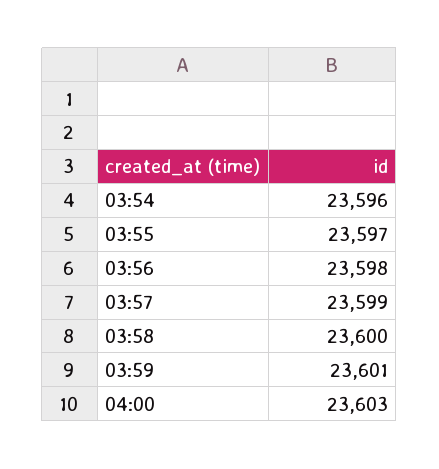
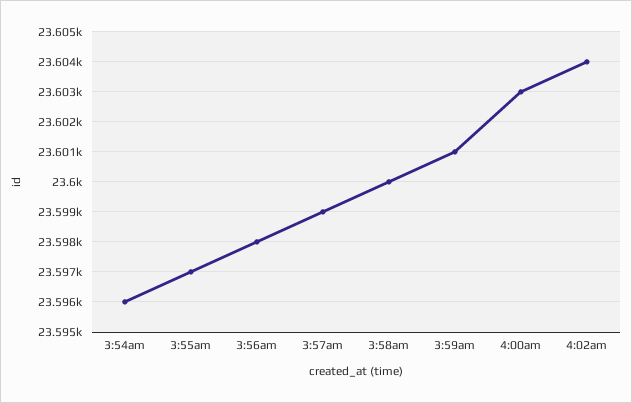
4:02am: none -> 23604

